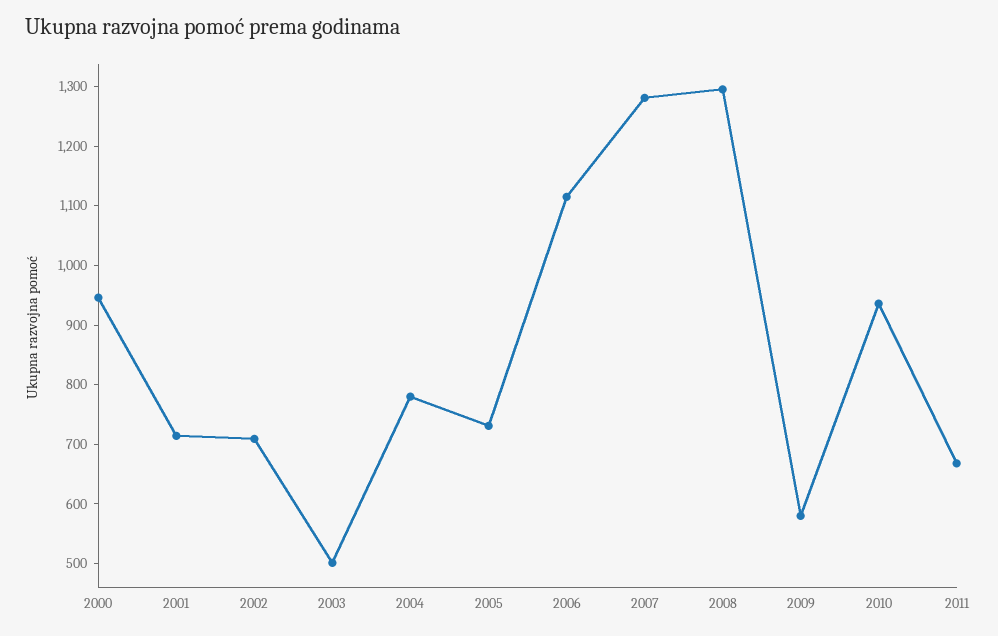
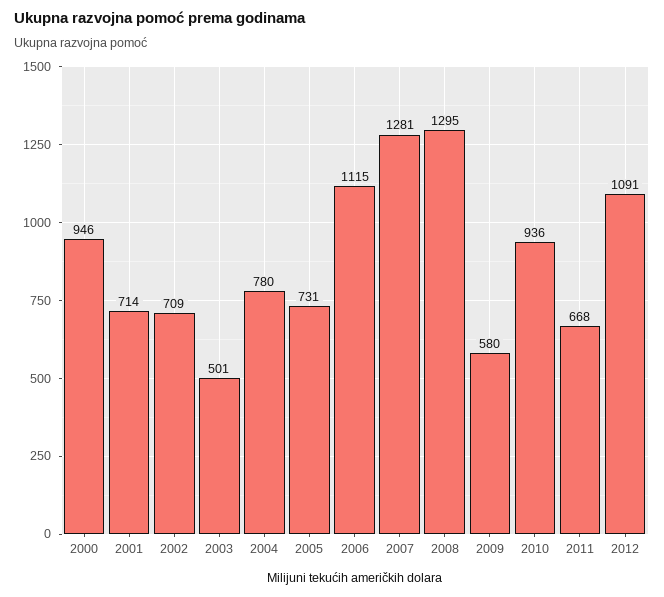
2012: none -> 1091

